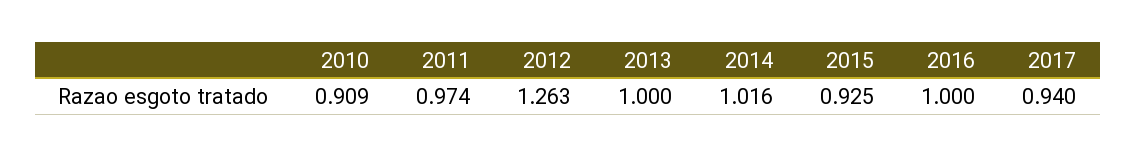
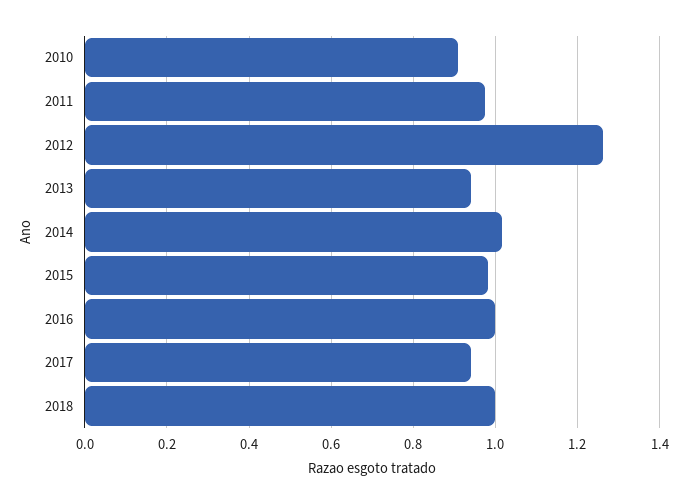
2013: 1 -> 0.94
2015: 0.925 -> 0.98
2018: none -> 1

